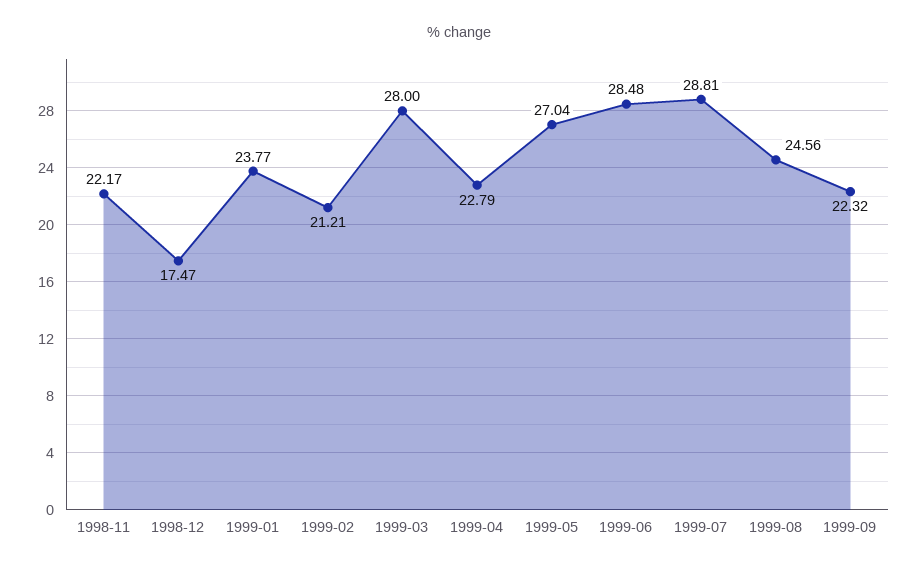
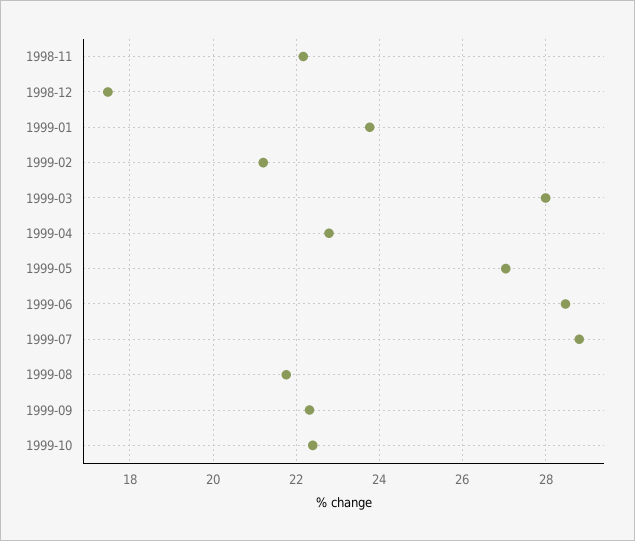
1999-08: 24.56 -> 21.8
1999-10: none -> 22.4

